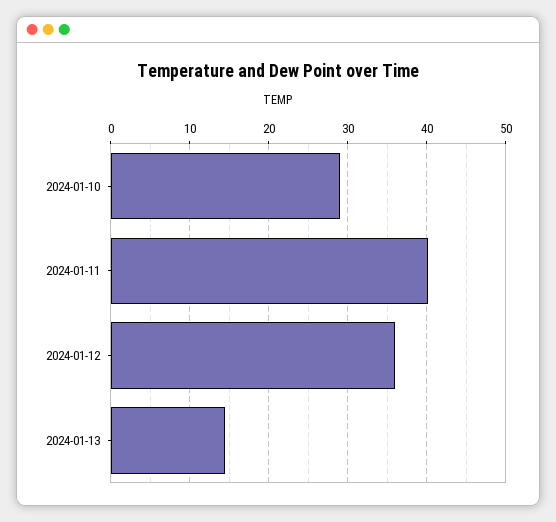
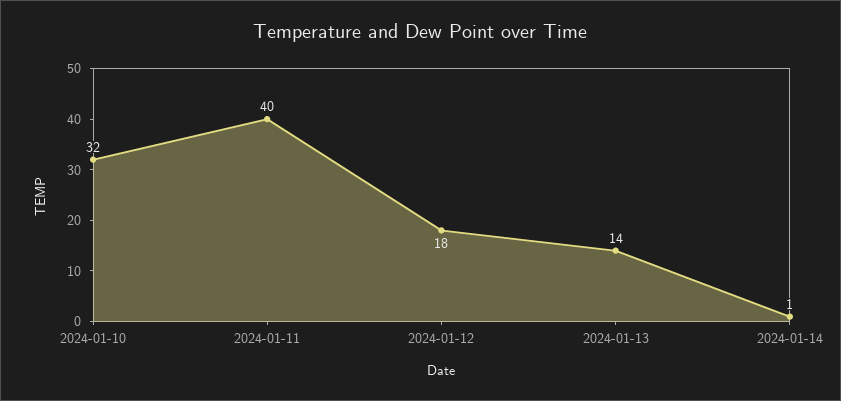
2024-01-10: 29 -> 32
2024-01-12: 36 -> 18
2024-01-14: none -> 1

